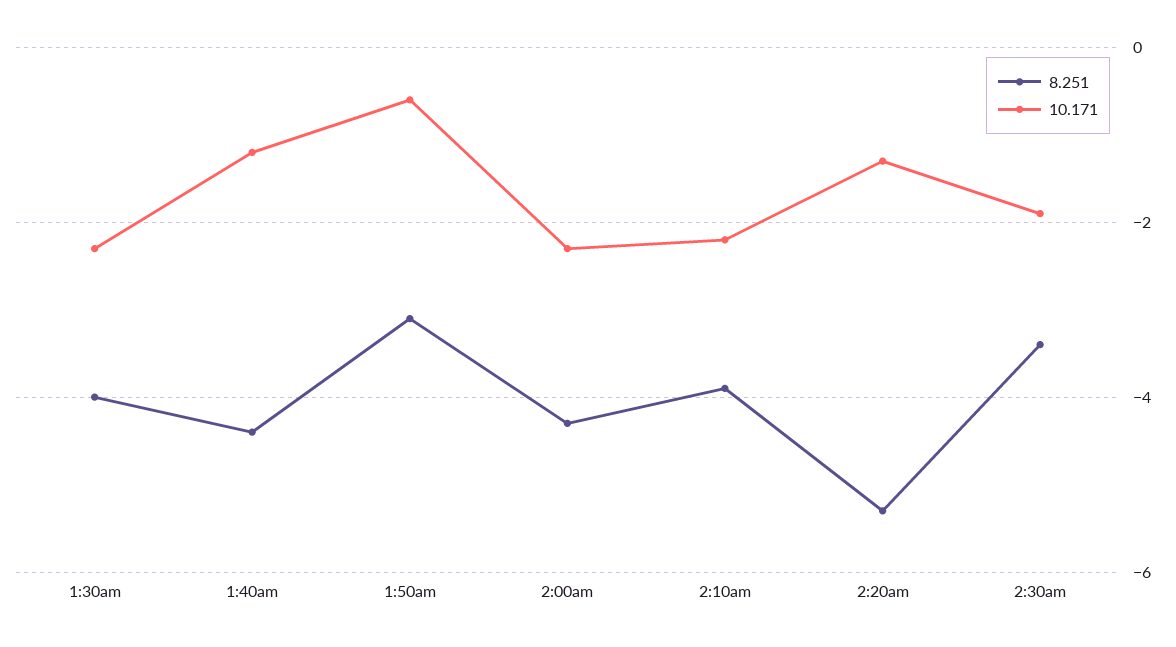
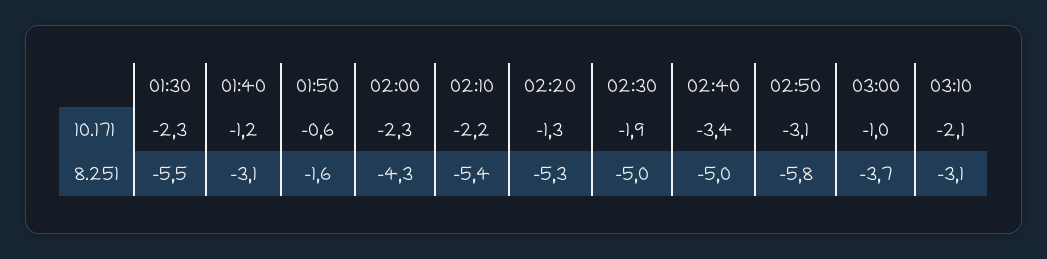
8.251, 1:30am: -4 -> -5.5
8.251, 1:40am: -4.5 -> -3.1
8.251, 1:50am: -3 -> -1.6
8.251, 2:10am: -4 -> -5.4
8.251, 2:30am: -3.5 -> -5
10.171, 02:40: none -> -3.4
10.171, 02:50: none -> -3.1
10.171, 03:00: none -> -1
10.171, 03:10: none -> -2.1
8.251, 02:40: none -> -5
8.251, 02:50: none -> -5.8
8.251, 03:00: none -> -3.7
8.251, 03:10: none -> -3.1

